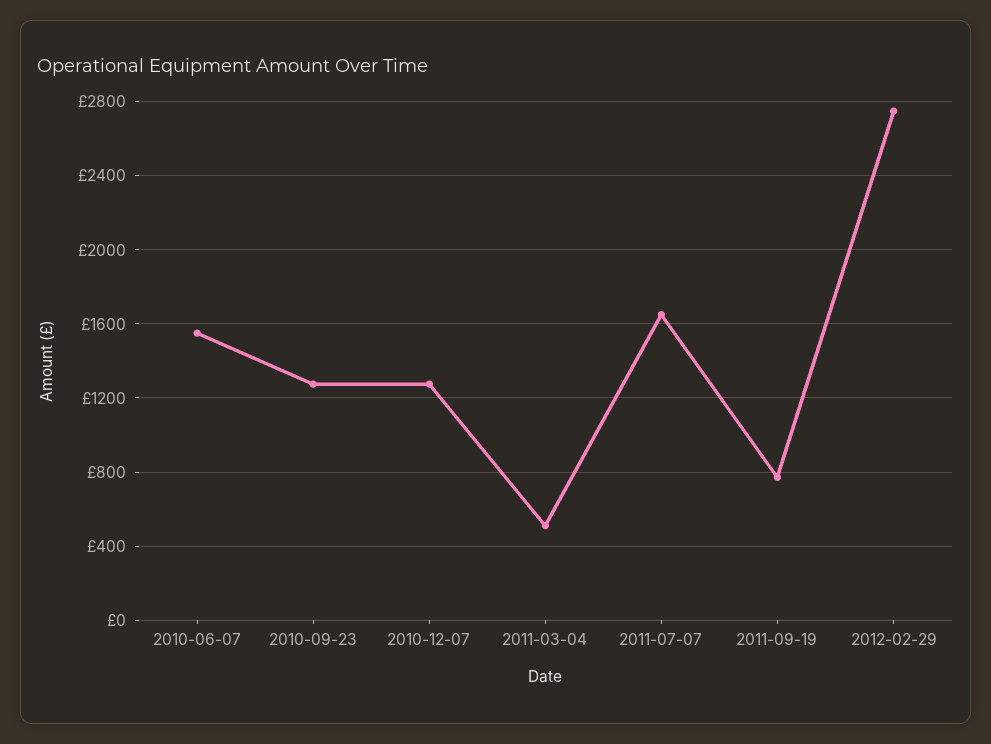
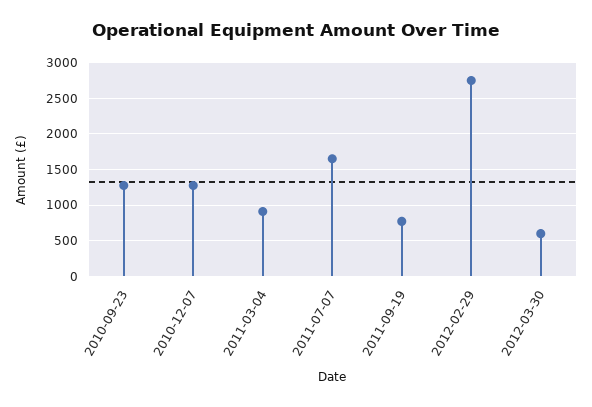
2010-06-07: 1550 -> none
2011-03-04: 500 -> 900
2012-03-30: none -> 600

